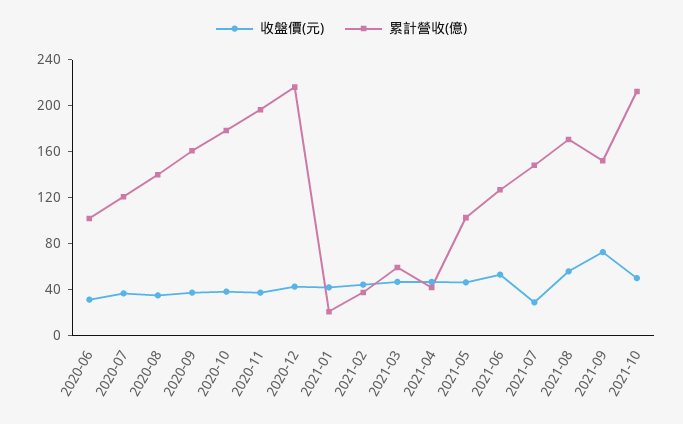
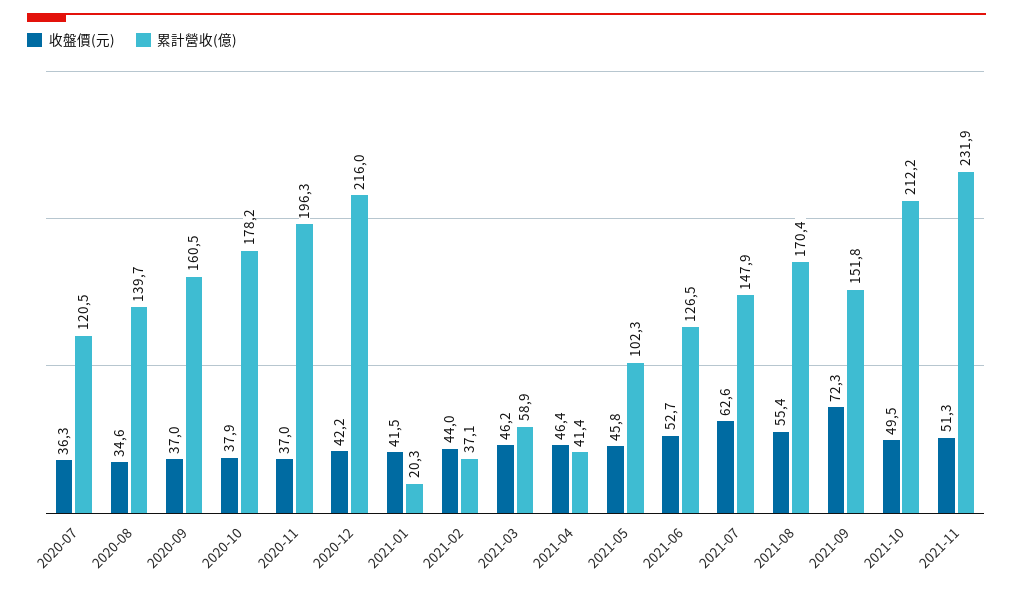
收盤價(元), 2020-06: 30 -> none
累計營收(億), 2020-06: 100 -> none
收盤價(元), 2021-07: 30 -> 62.6
收盤價(元), 2021-11: none -> 51.3
累計營收(億), 2021-11: none -> 231.9

